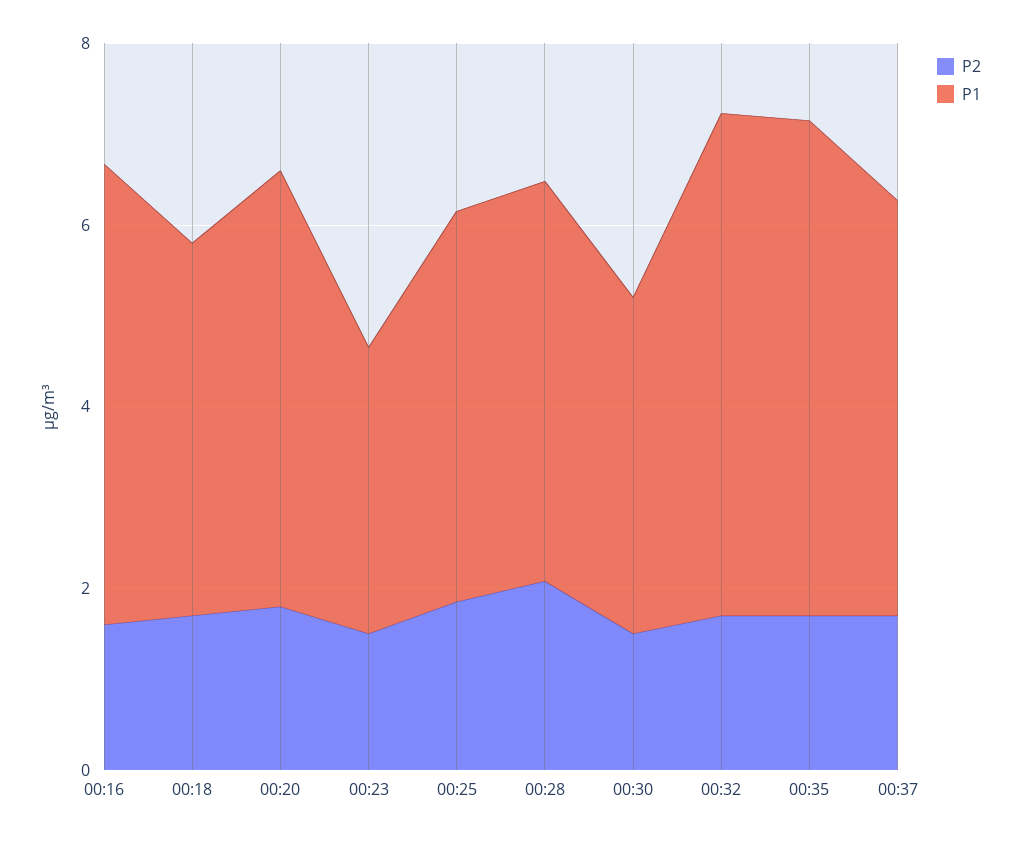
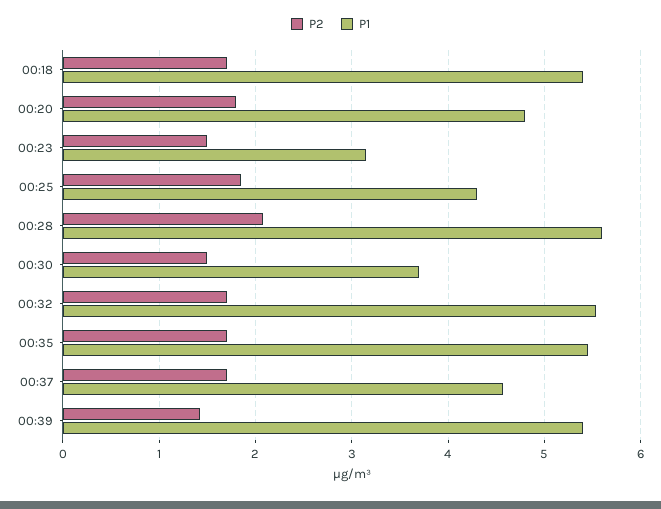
P2, 00:16: 1.5 -> none
P1, 00:16: 5 -> none
P1, 00:18: 4 -> 5.4
P1, 00:28: 4.5 -> 5.6
P2, 00:39: none -> 1.4
P1, 00:39: none -> 5.4

